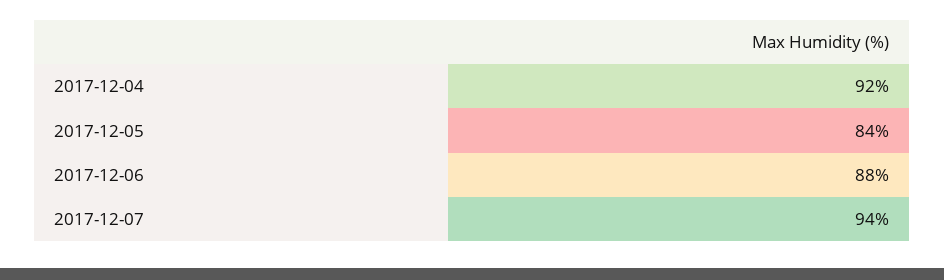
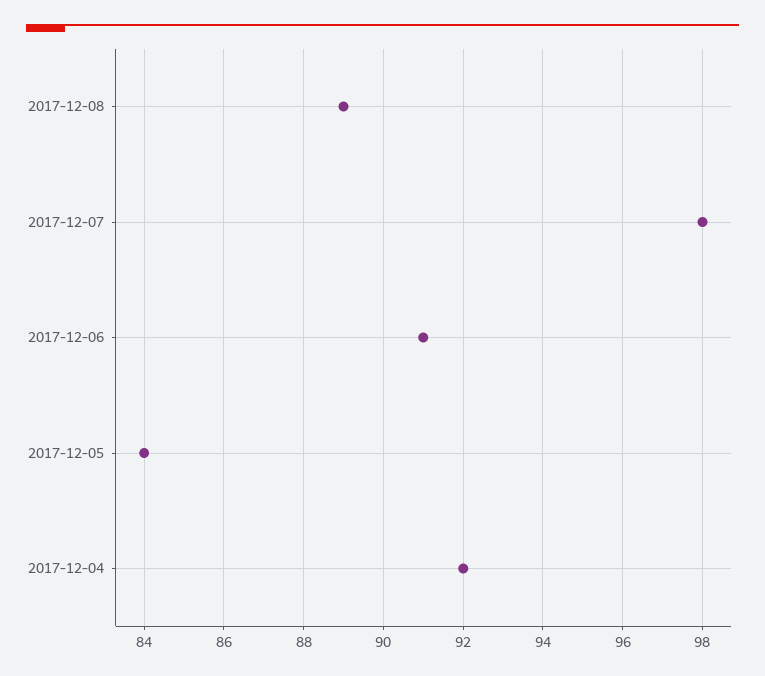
2017-12-06: 88 -> 91
2017-12-07: 94 -> 98
2017-12-08: none -> 89

